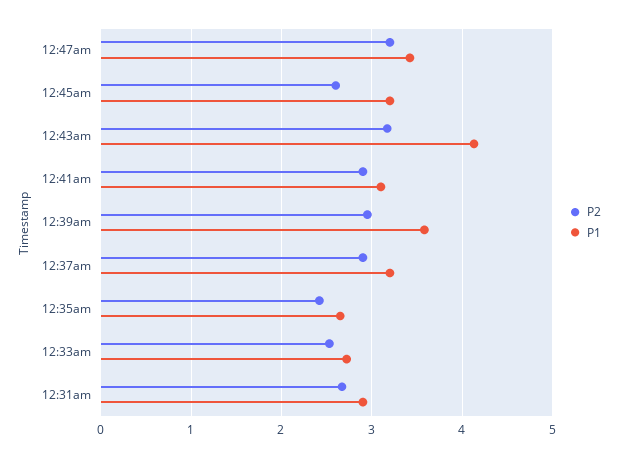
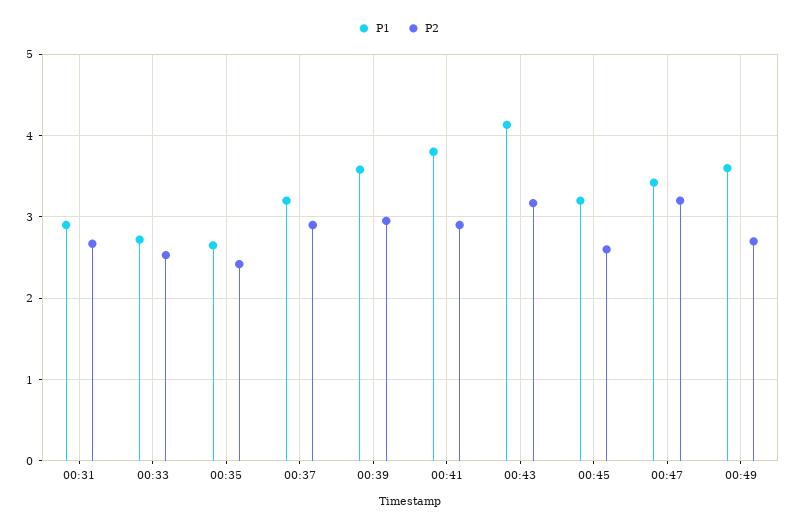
P1, 12:41am: 3.1 -> 3.8
P1, 00:49: none -> 3.6
P2, 00:49: none -> 2.7

